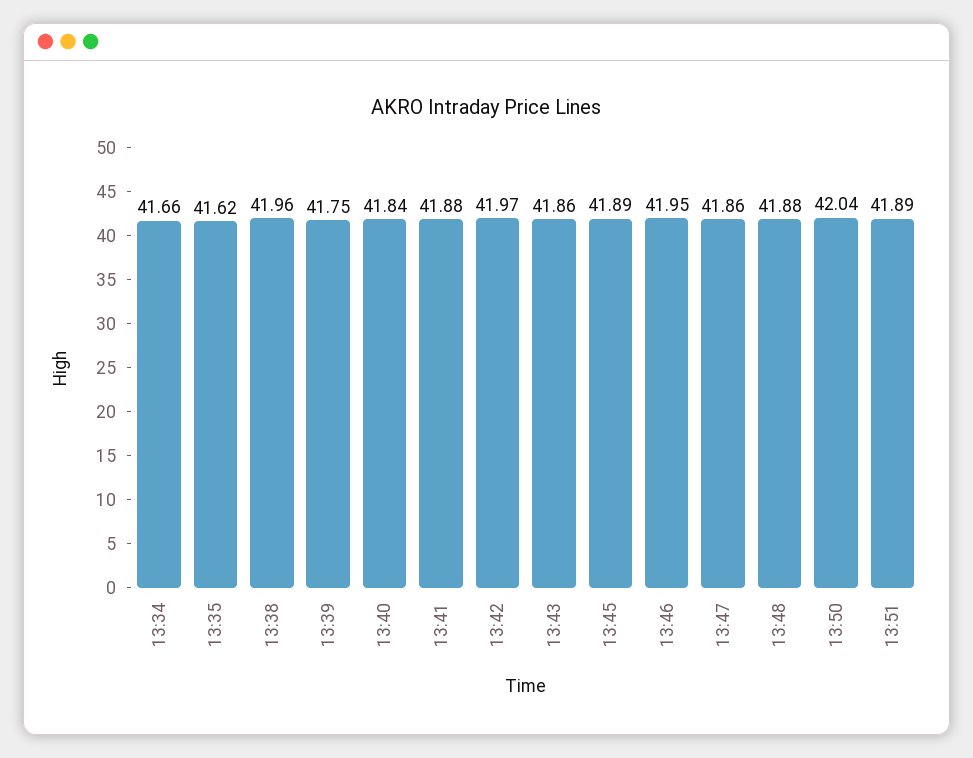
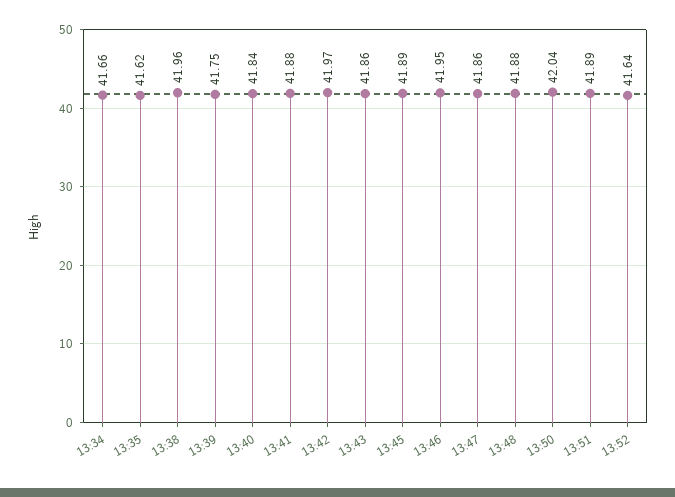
13:52: none -> 41.64

